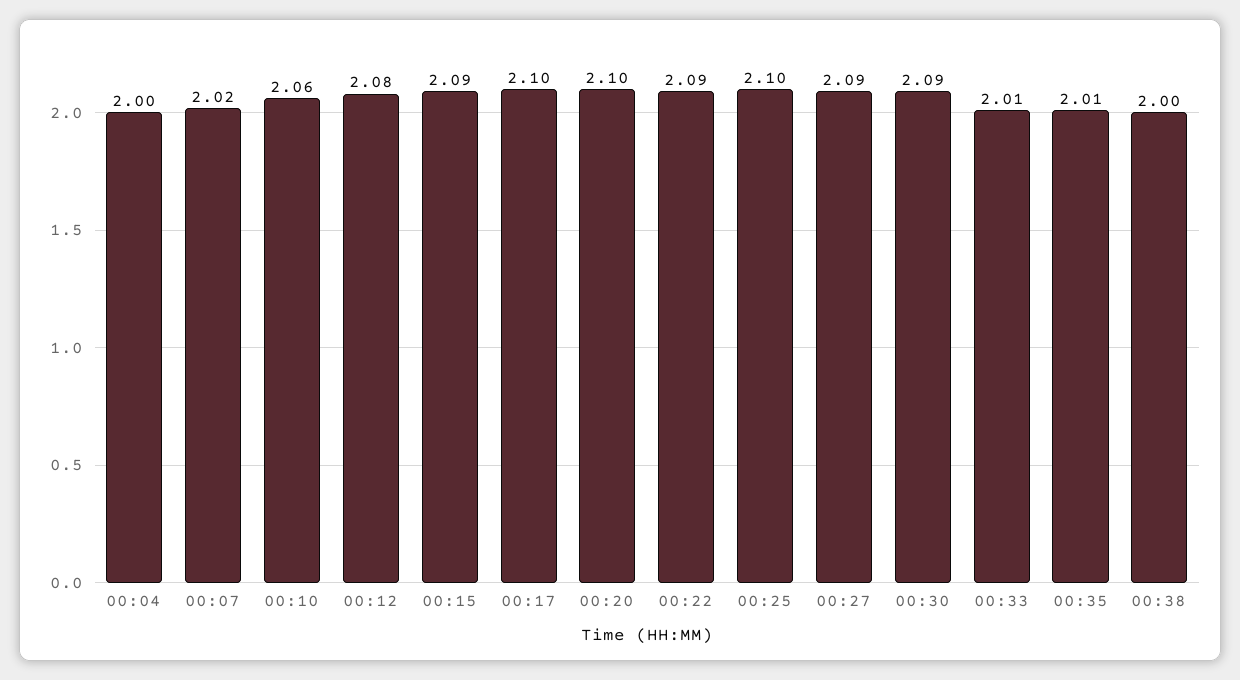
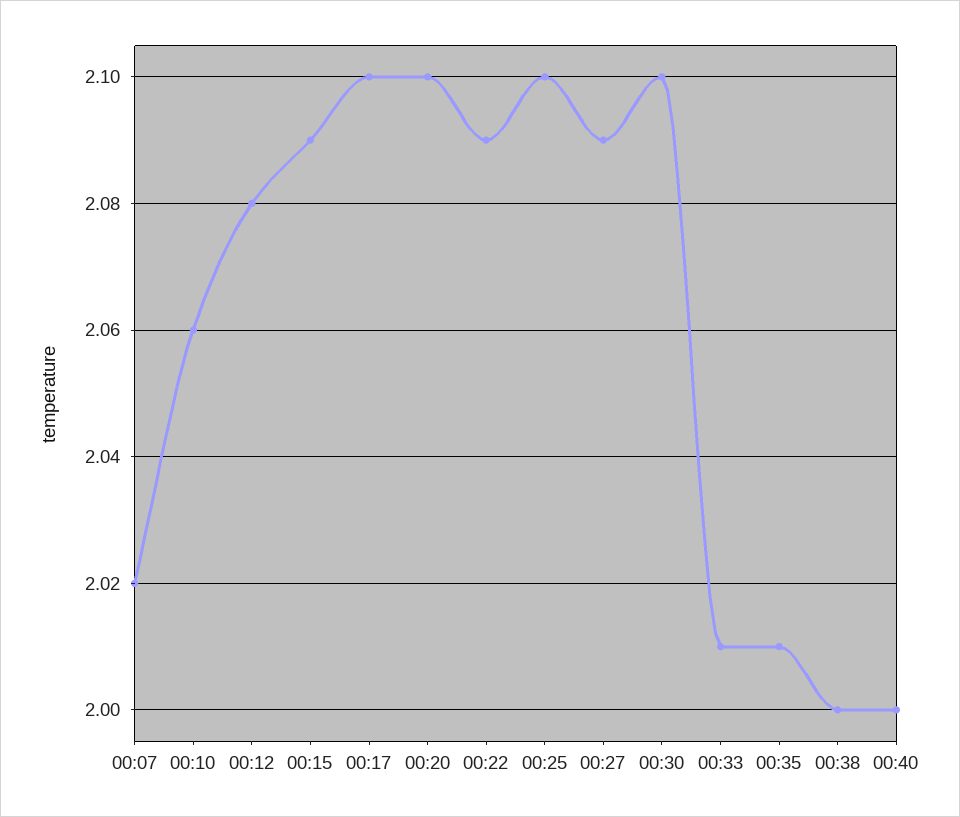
00:04: 2 -> none
00:30: 2.09 -> 2.1
00:40: none -> 2

